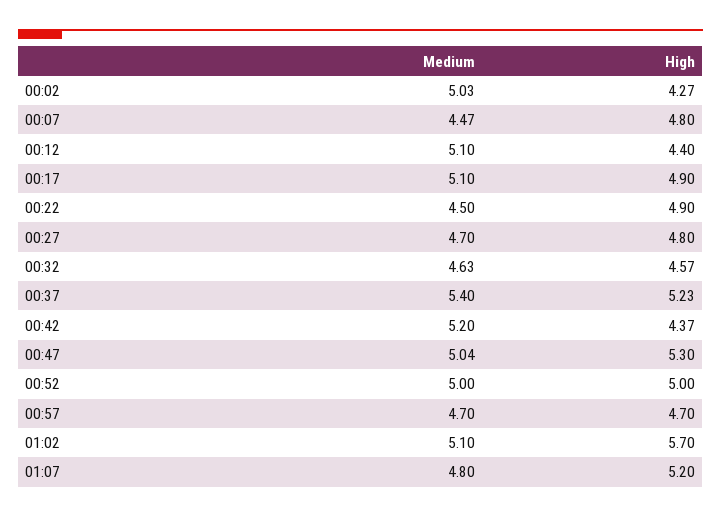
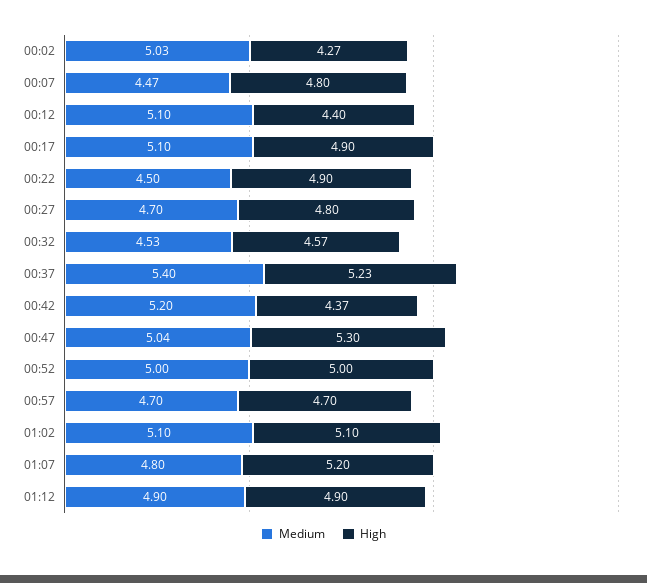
Medium, 00:32: 4.63 -> 4.53
High, 01:02: 5.7 -> 5.1
Medium, 01:12: none -> 4.9
High, 01:12: none -> 4.9

